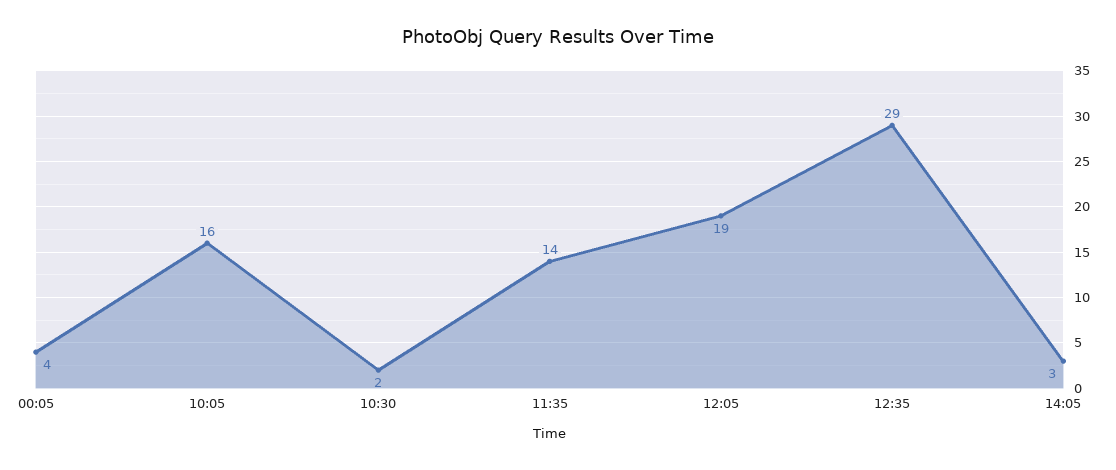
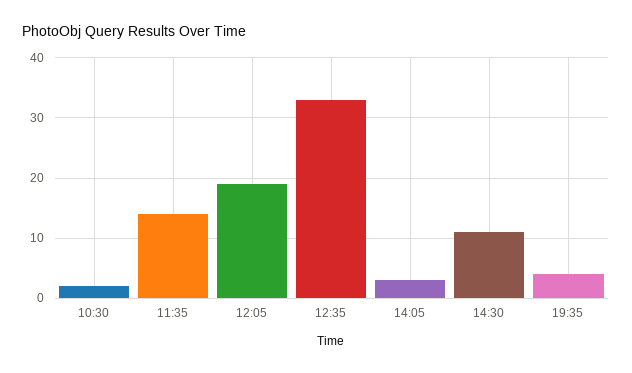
00:05: 4 -> none
10:05: 16 -> none
12:35: 29 -> 33
14:30: none -> 11
19:35: none -> 4

